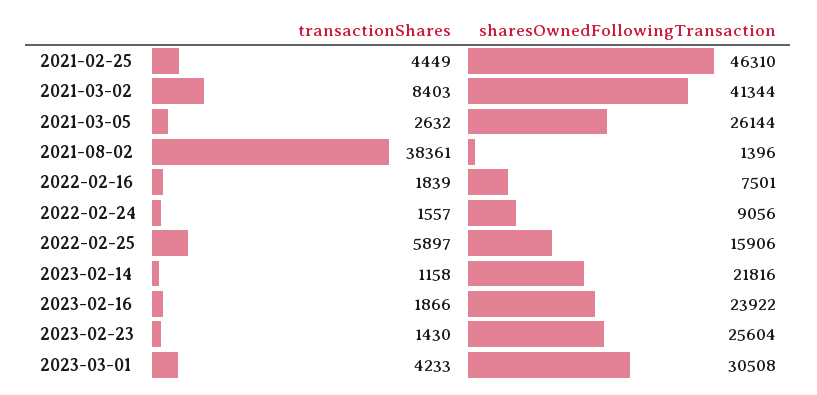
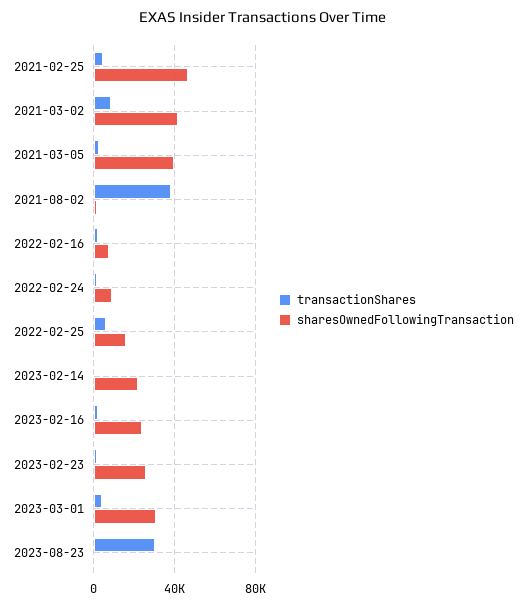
sharesOwnedFollowingTransaction, 2021-03-05: 26144 -> 40000
transactionShares, 2023-08-23: none -> 30000
sharesOwnedFollowingTransaction, 2023-08-23: none -> 0

